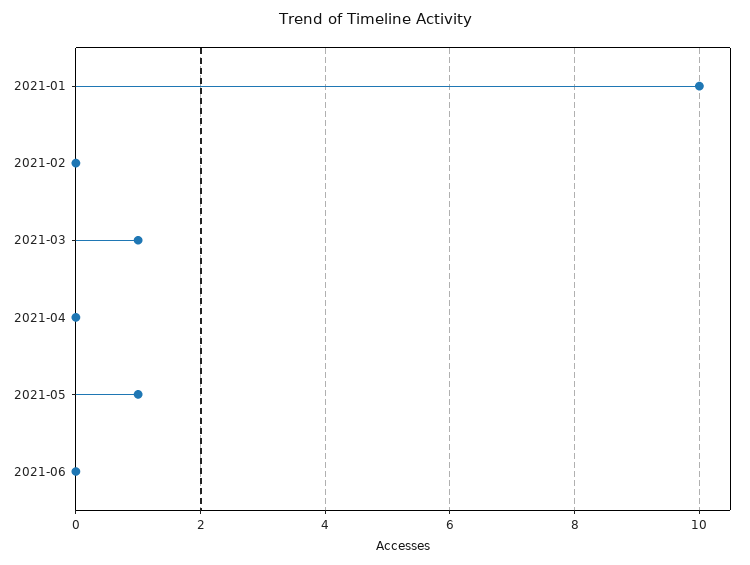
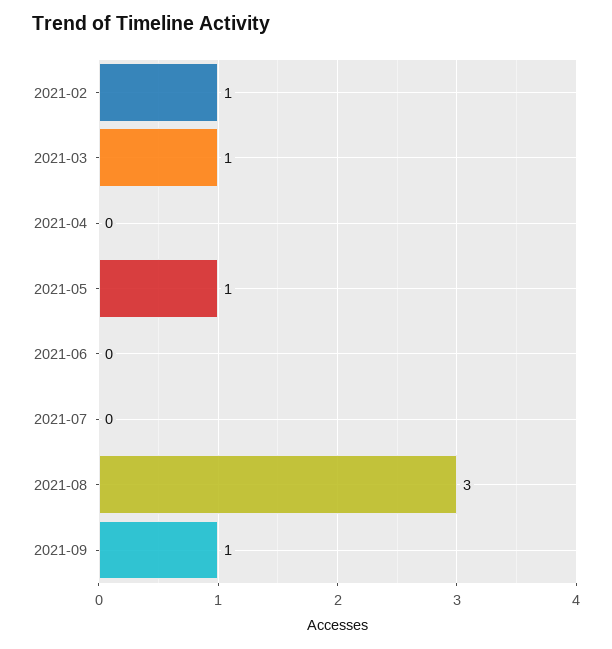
2021-01: 10 -> none
2021-02: 0 -> 1
2021-07: none -> 0
2021-08: none -> 3
2021-09: none -> 1

